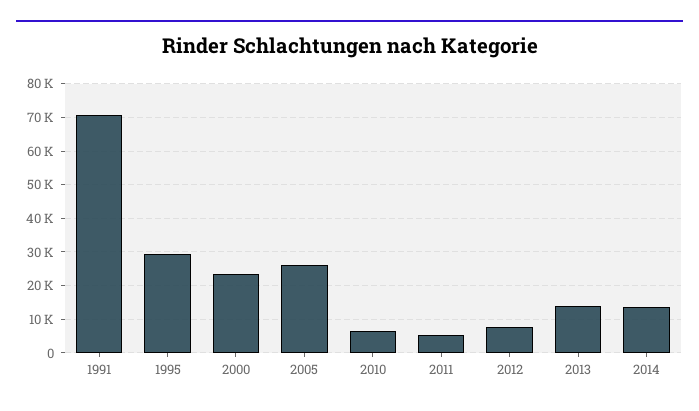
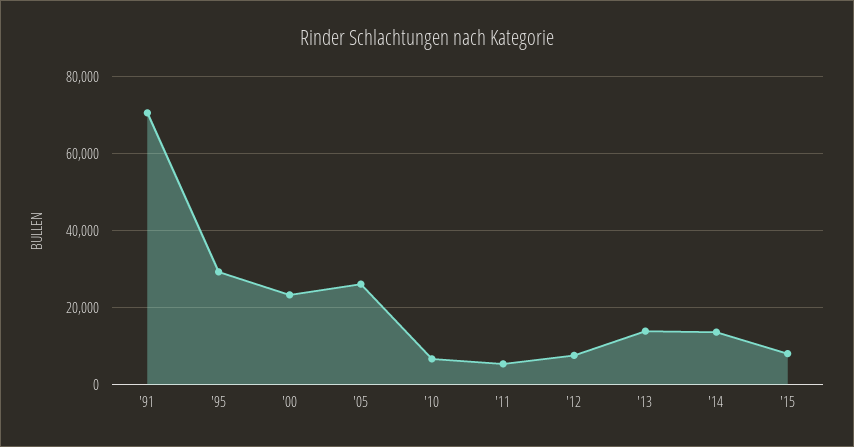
'15: none -> 8000

